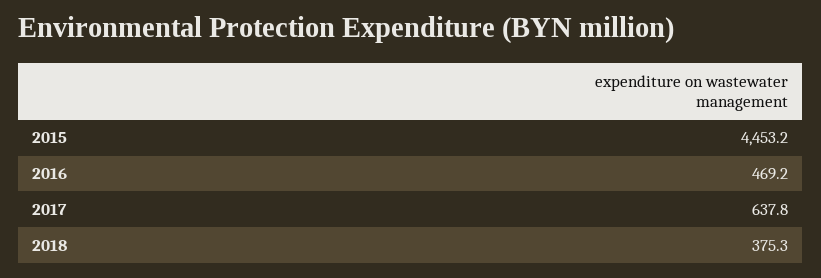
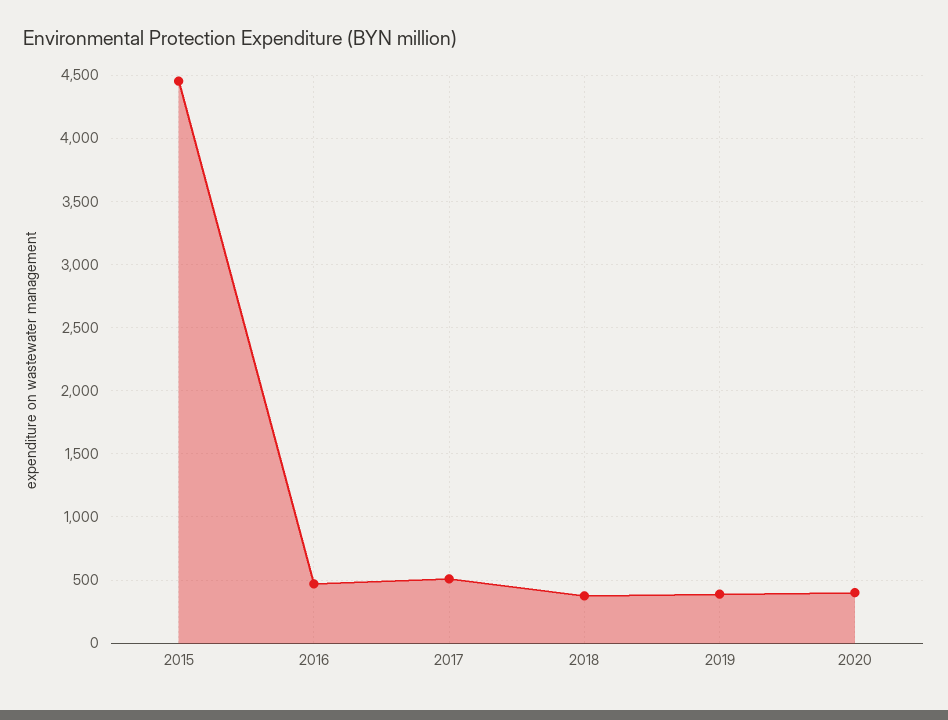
2017: 637.8 -> 500
2019: none -> 400
2020: none -> 400

